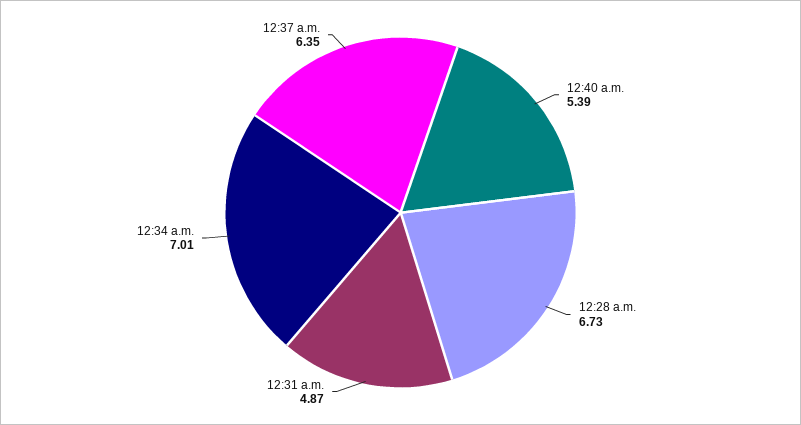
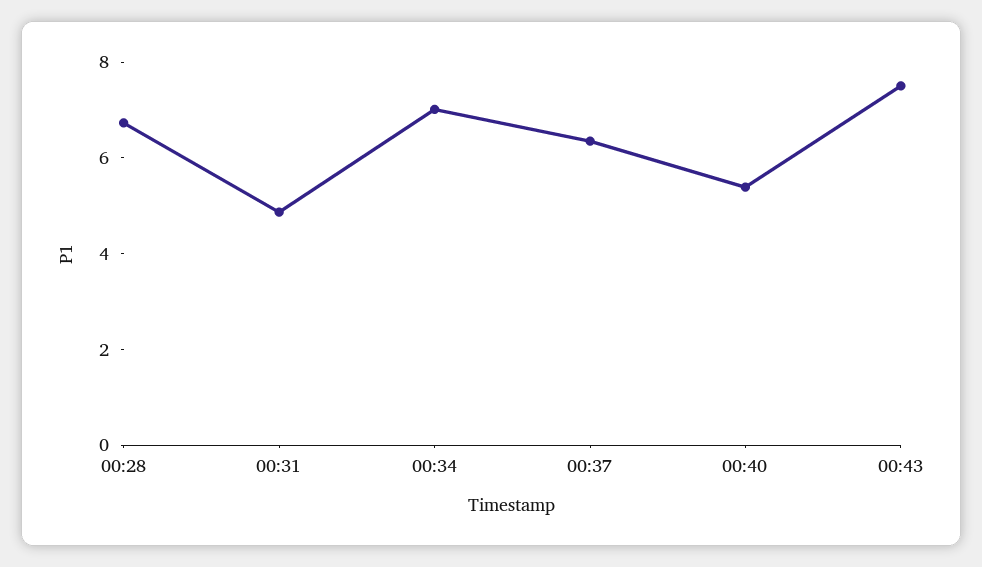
00:43: none -> 7.5

